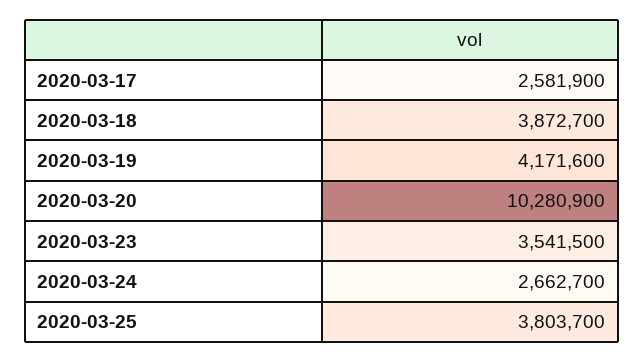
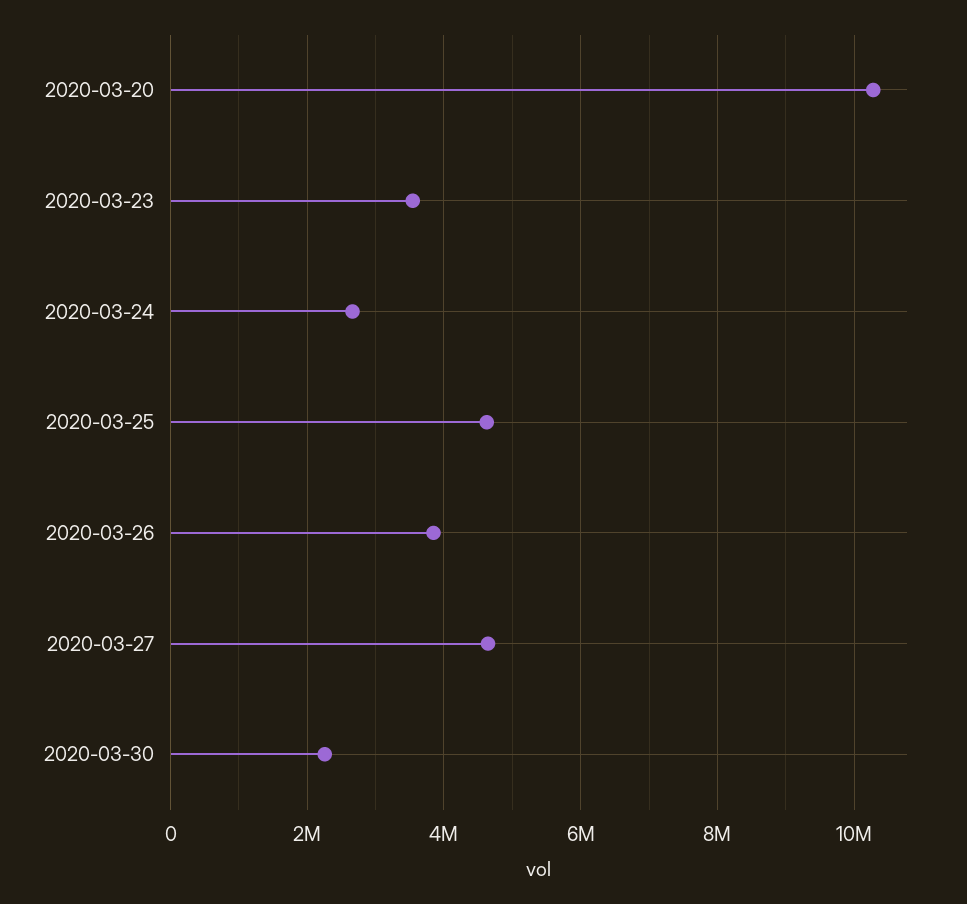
2020-03-17: 2581900 -> none
2020-03-18: 3872700 -> none
2020-03-19: 4171600 -> none
2020-03-25: 3803700 -> 4600000
2020-03-26: none -> 3800000
2020-03-27: none -> 4600000
2020-03-30: none -> 2200000

